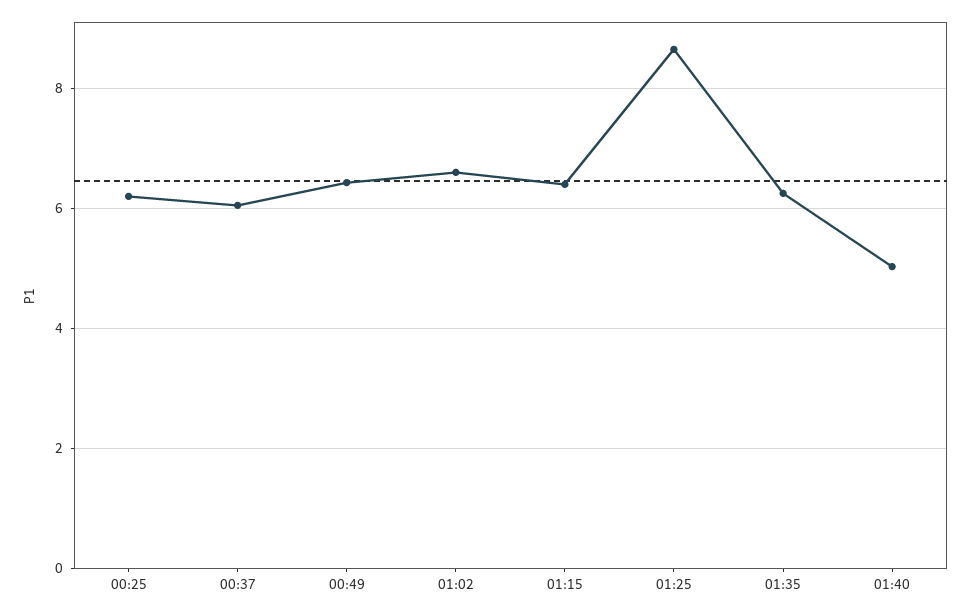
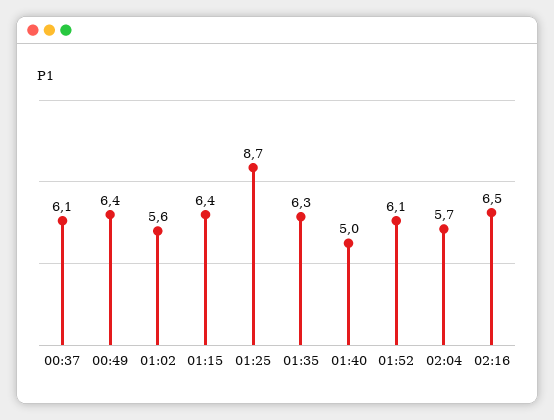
00:25: 6.2 -> none
01:02: 6.6 -> 5.6
01:52: none -> 6.1
02:04: none -> 5.7
02:16: none -> 6.5

